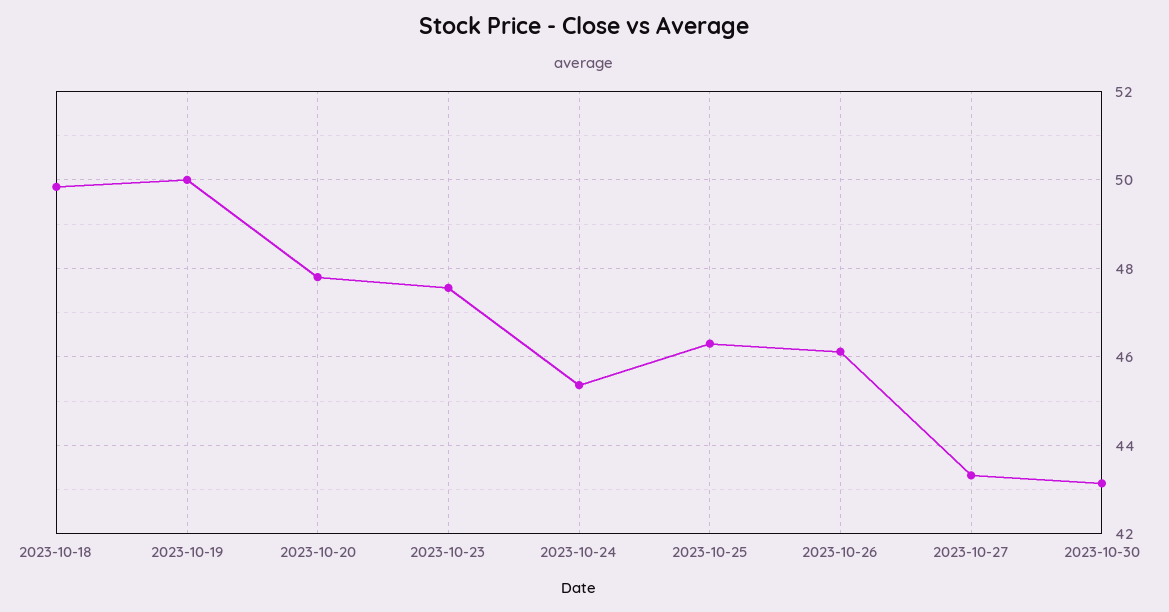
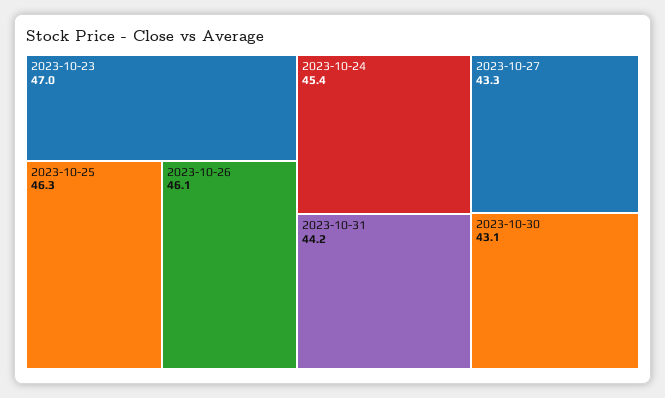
2023-10-18: 49.8 -> none
2023-10-19: 50 -> none
2023-10-20: 47.8 -> none
2023-10-23: 47.6 -> 47
2023-10-31: none -> 44.2

